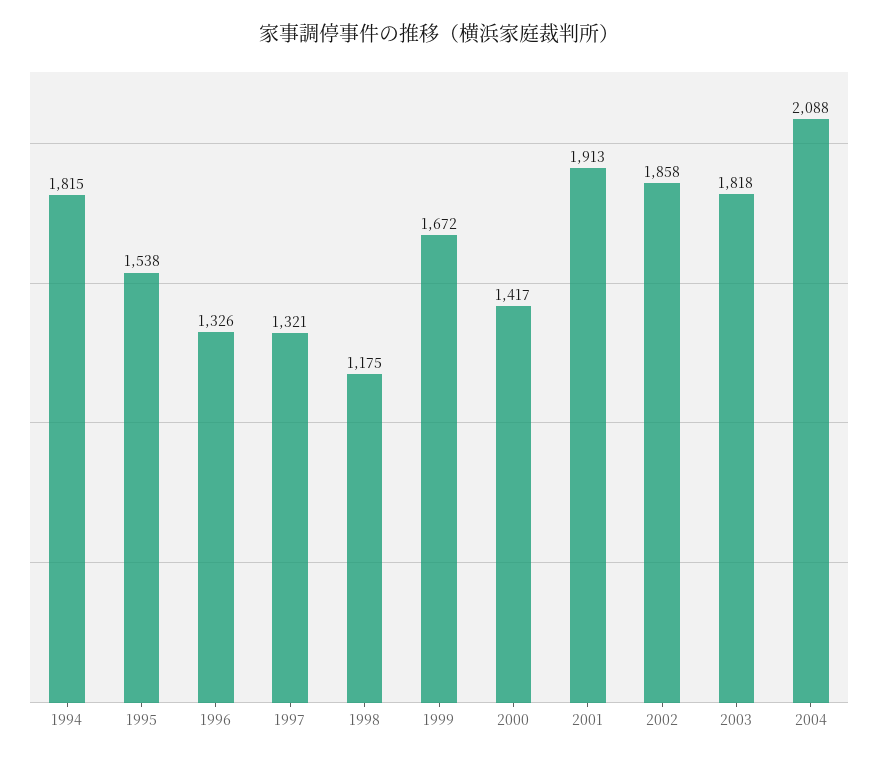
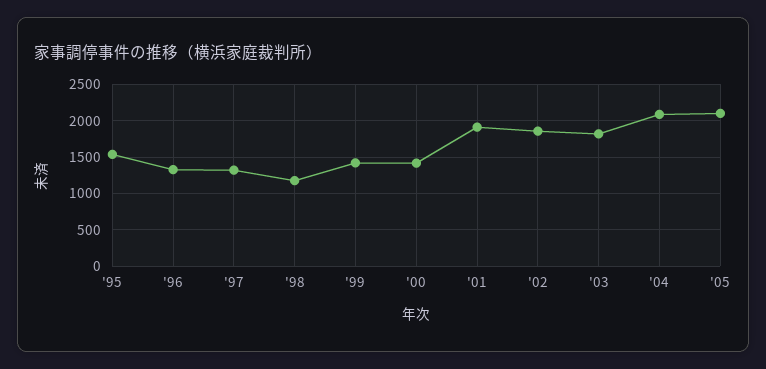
1994: 1815 -> none
1999: 1672 -> 1400
'05: none -> 2100

